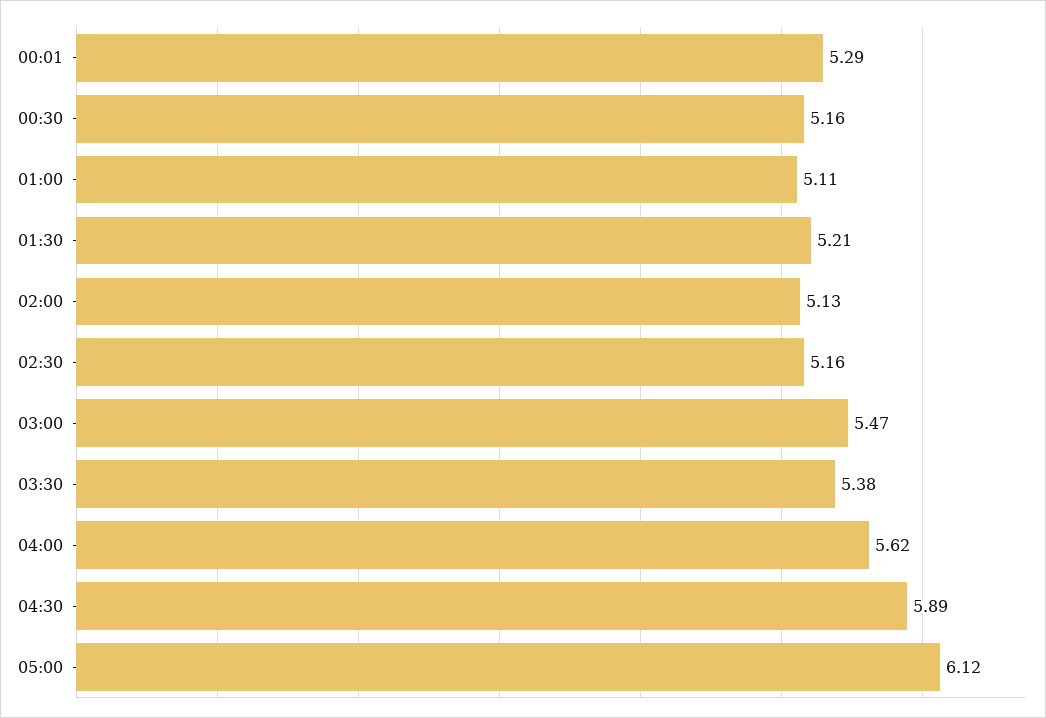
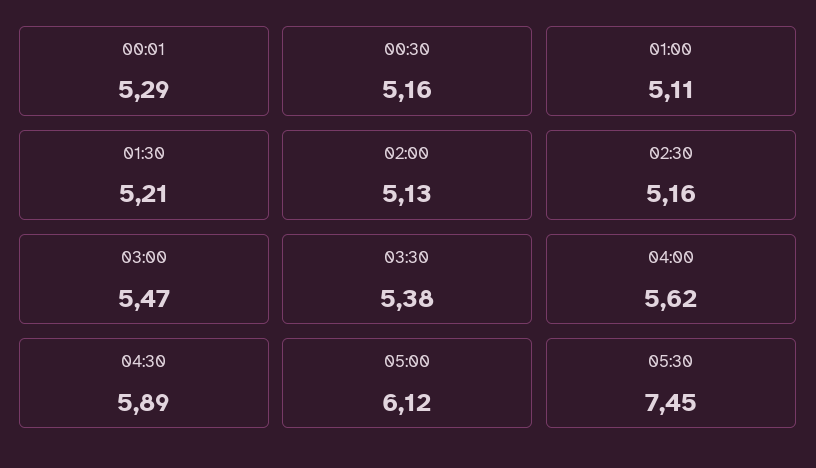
05:30: none -> 7.45

